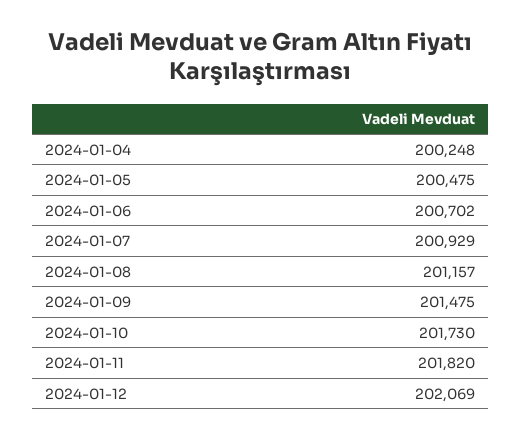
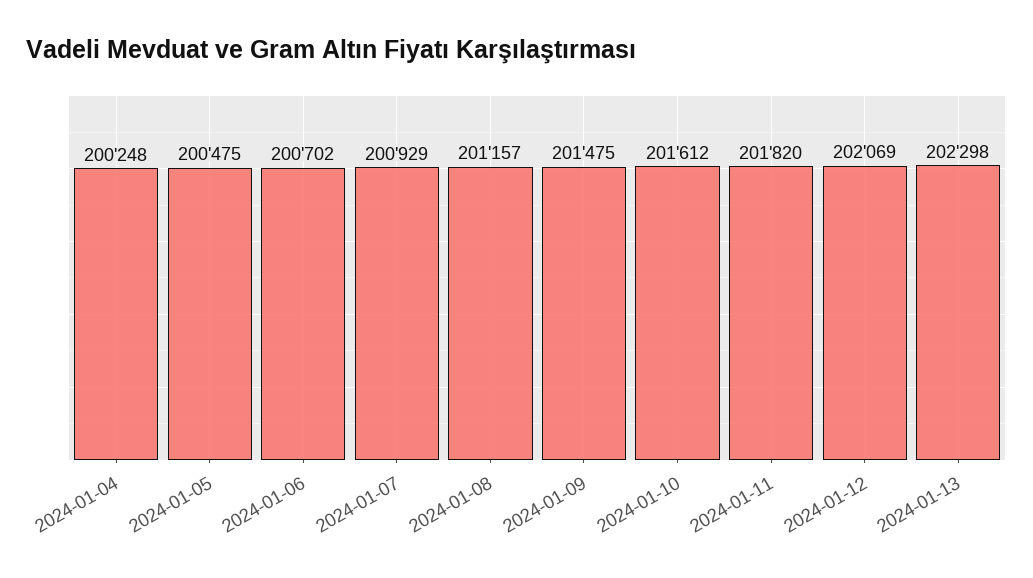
2024-01-10: 201730 -> 201612
2024-01-13: none -> 202298

